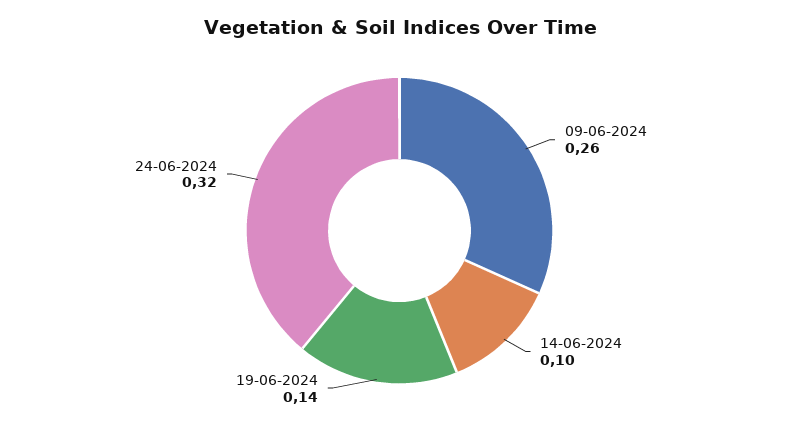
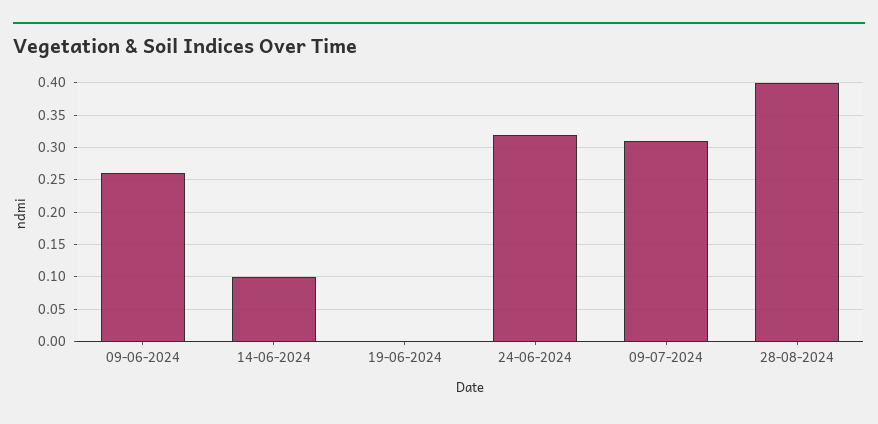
19-06-2024: 0.14 -> 0
09-07-2024: none -> 0.31
28-08-2024: none -> 0.4

